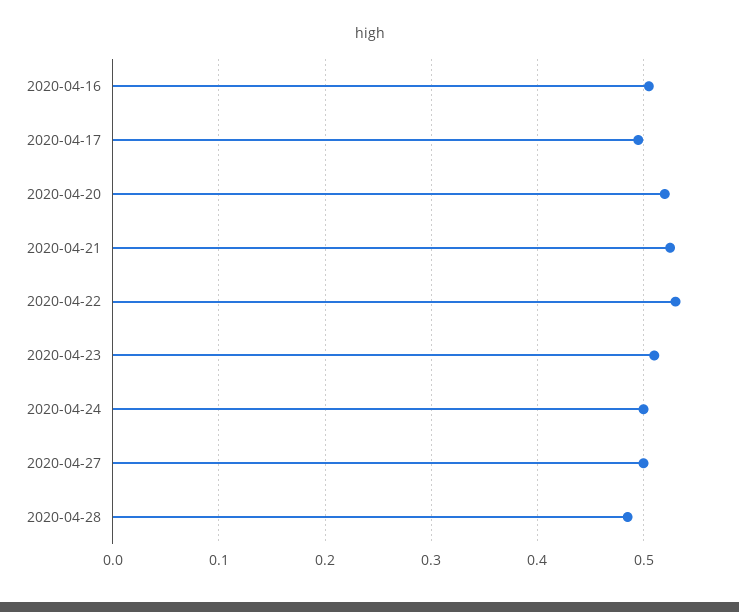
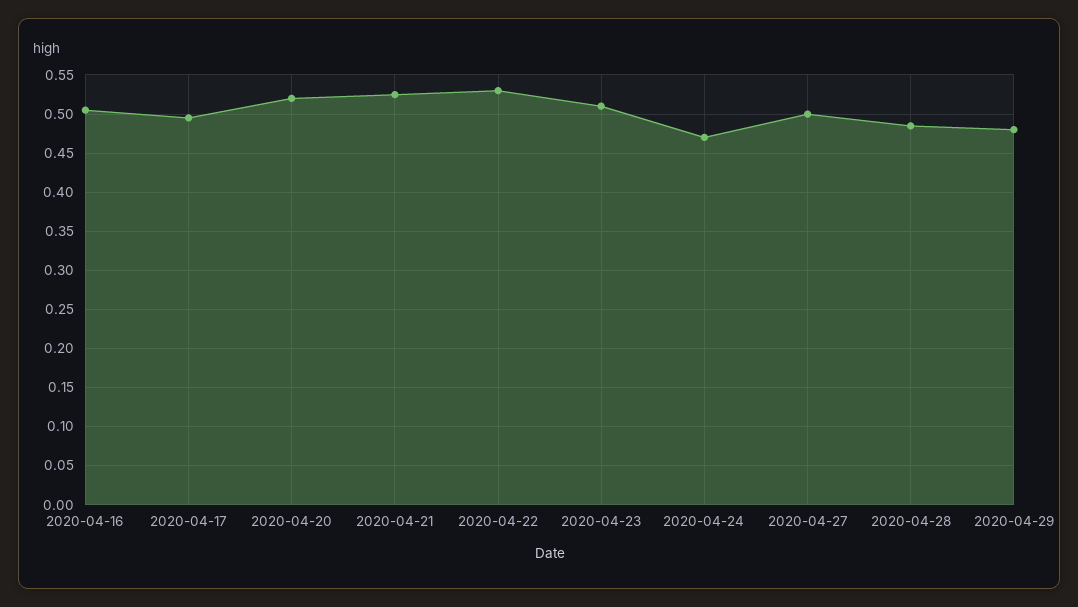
2020-04-24: 0.5 -> 0.47
2020-04-29: none -> 0.48

